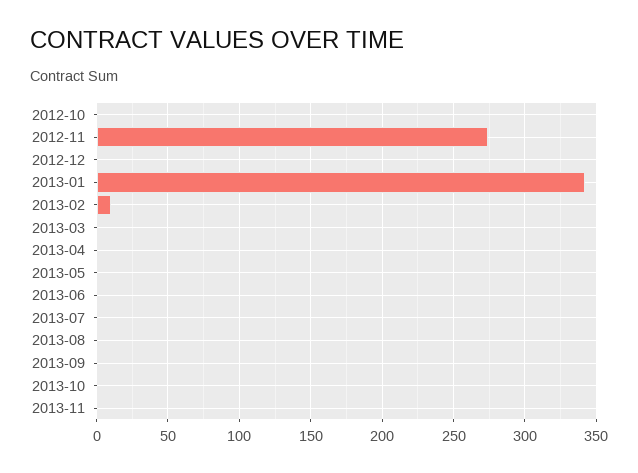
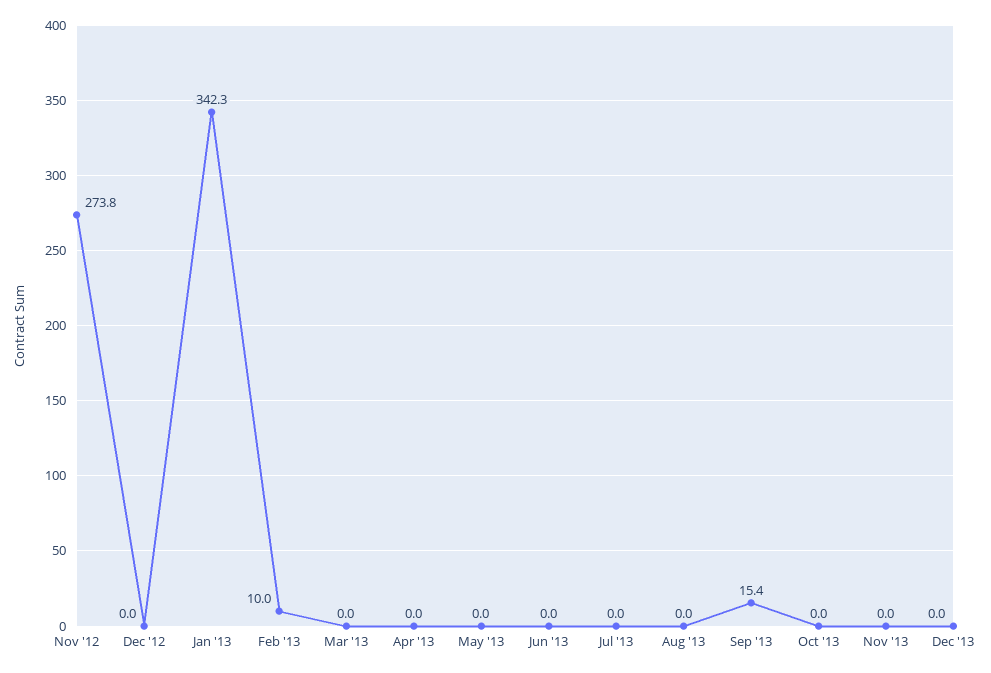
2012-10: 0 -> none
2013-09: 0 -> 15.4
Dec '13: none -> 0

